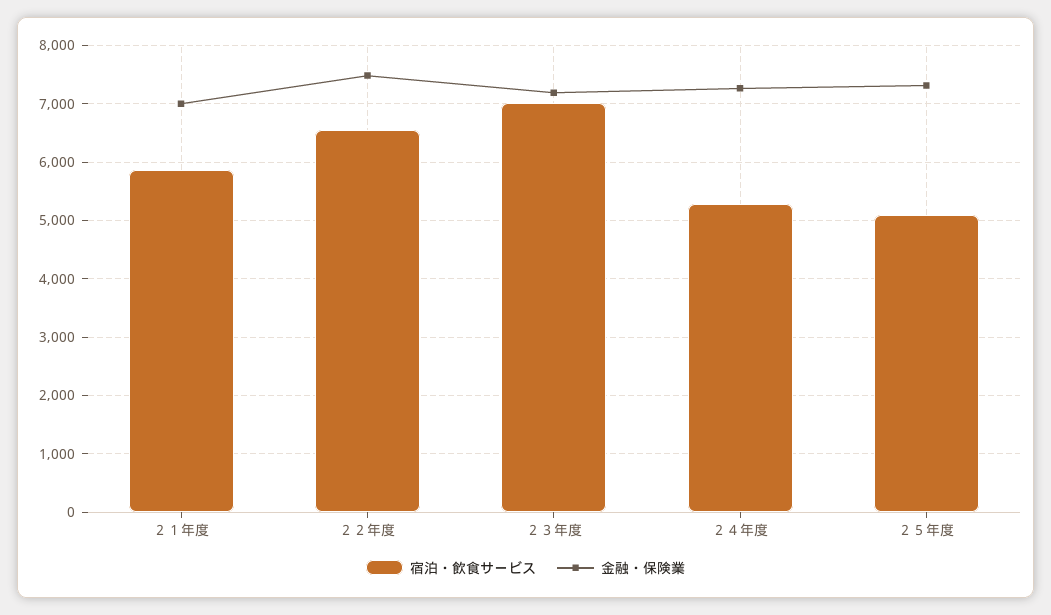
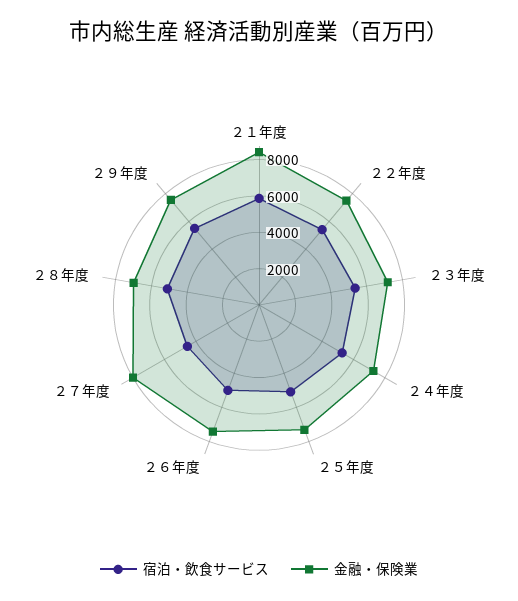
金融・保険業, ２１年度: 7000 -> 8500
宿泊・飲食サービス, ２２年度: 6600 -> 5500
宿泊・飲食サービス, ２３年度: 7000 -> 5500
宿泊・飲食サービス, ２６年度: none -> 5000
金融・保険業, ２６年度: none -> 7500
宿泊・飲食サービス, ２７年度: none -> 4500
金融・保険業, ２７年度: none -> 8000
宿泊・飲食サービス, ２８年度: none -> 5000
金融・保険業, ２８年度: none -> 7000
宿泊・飲食サービス, ２９年度: none -> 5500
金融・保険業, ２９年度: none -> 7500

